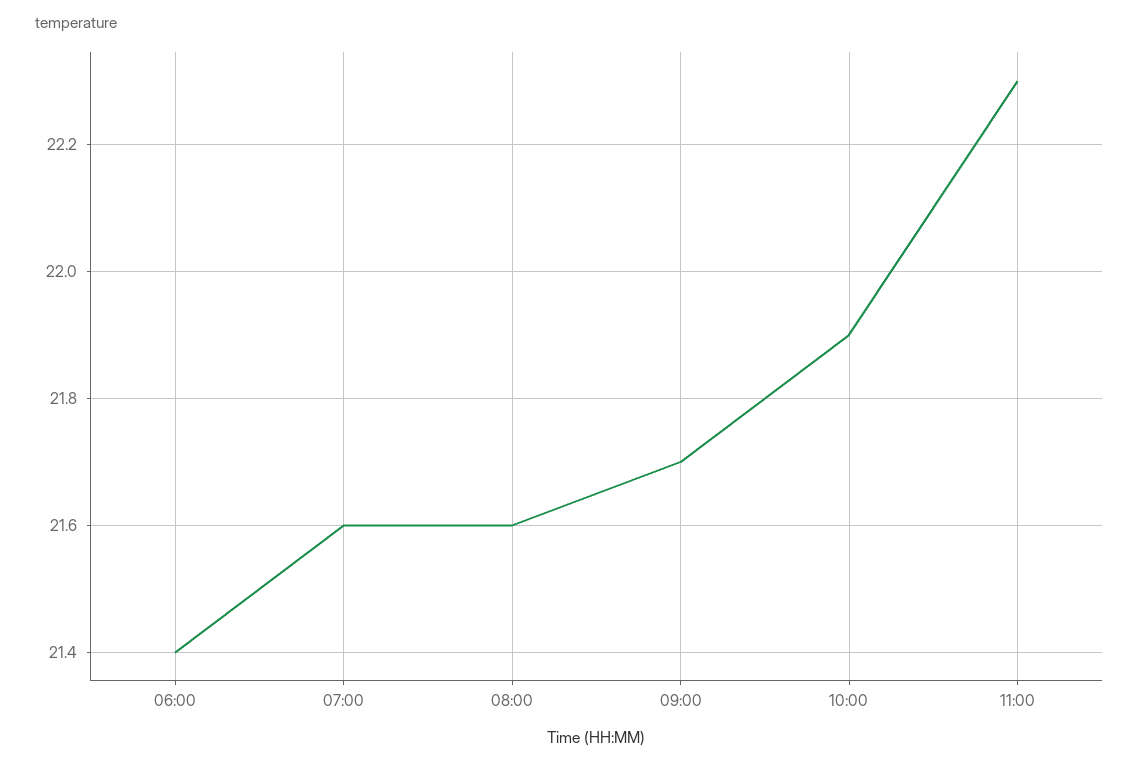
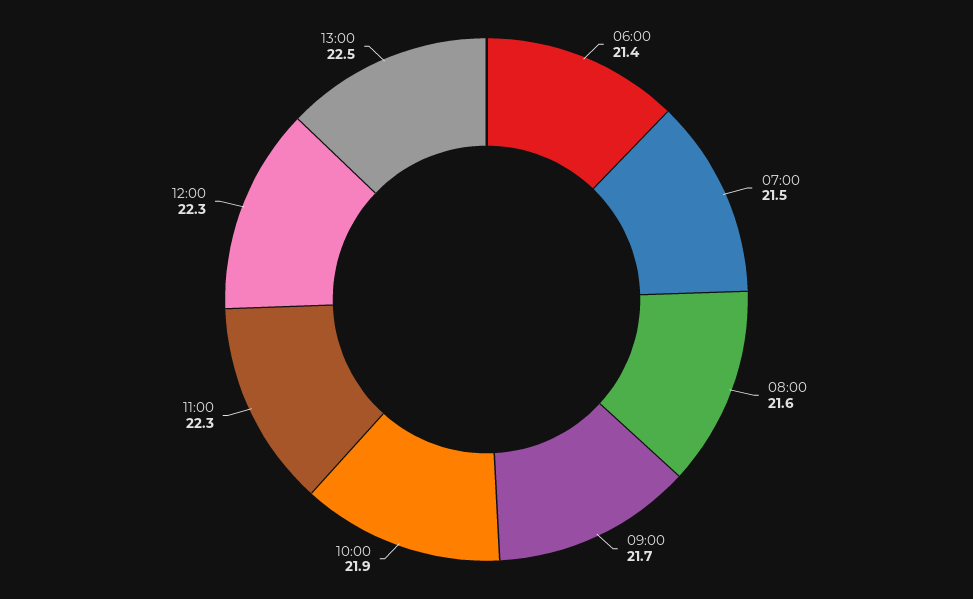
07:00: 21.6 -> 21.5
12:00: none -> 22.3
13:00: none -> 22.5

